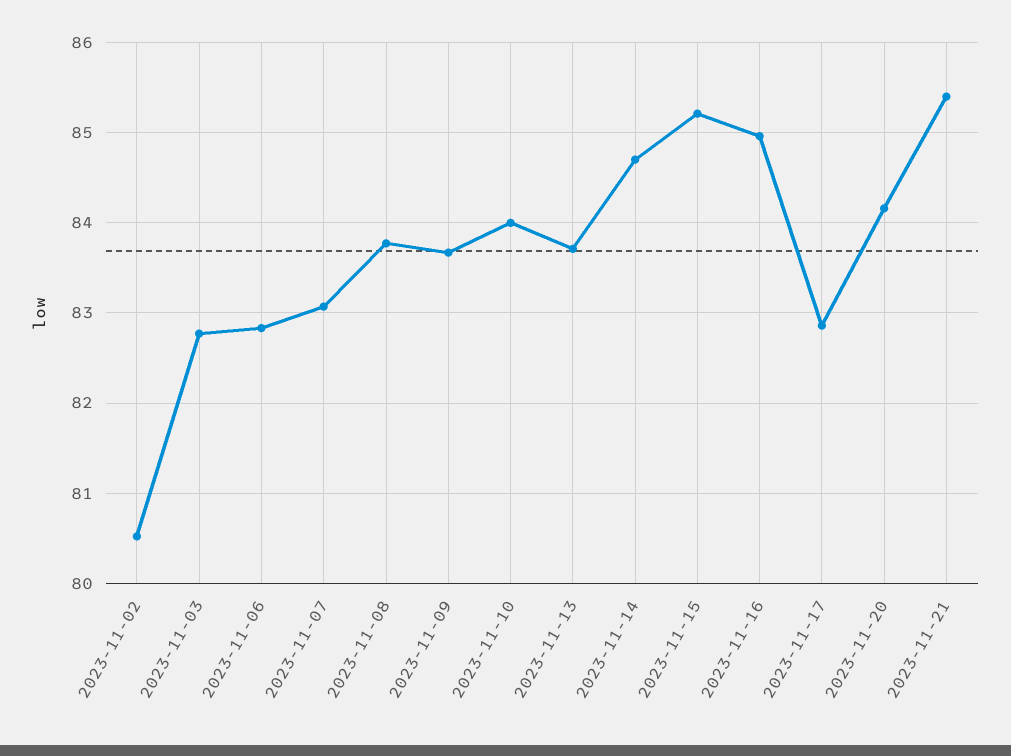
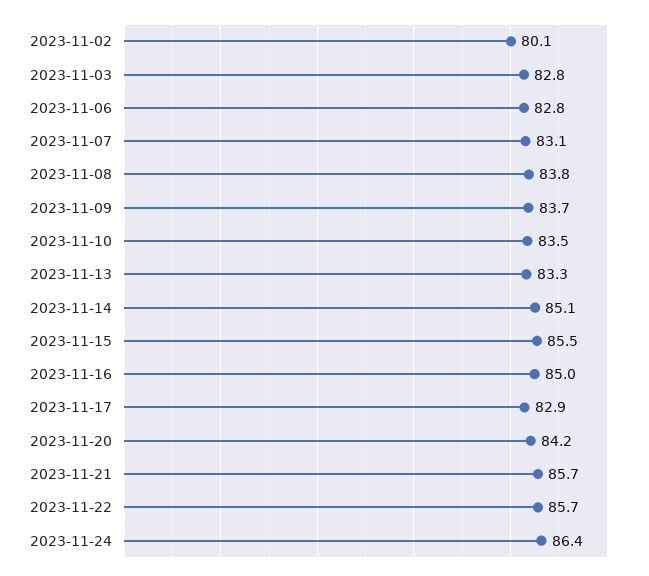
2023-11-02: 80.5 -> 80.1
2023-11-10: 84 -> 83.5
2023-11-13: 83.7 -> 83.3
2023-11-14: 84.7 -> 85.1
2023-11-15: 85.2 -> 85.5
2023-11-21: 85.4 -> 85.7
2023-11-22: none -> 85.7
2023-11-24: none -> 86.4

